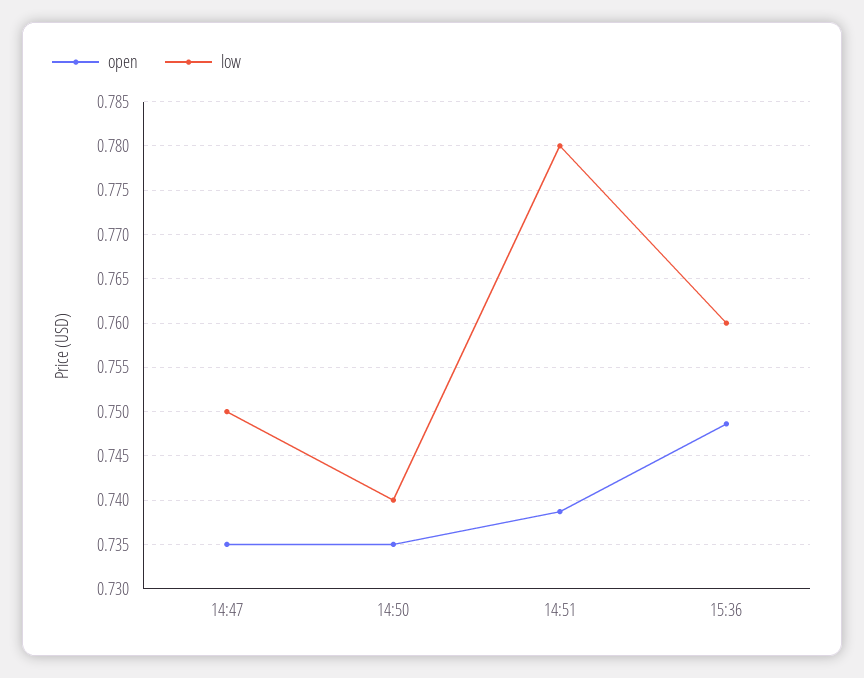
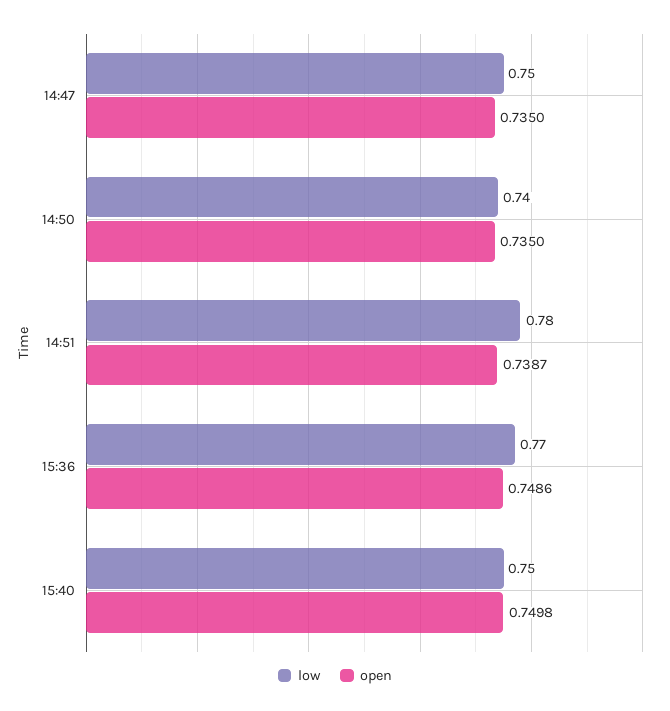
low, 15:36: 0.76 -> 0.77
low, 15:40: none -> 0.75
open, 15:40: none -> 0.7498

